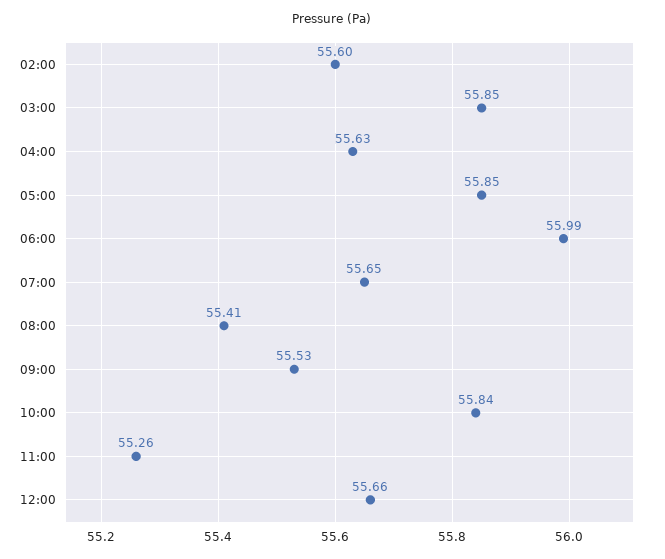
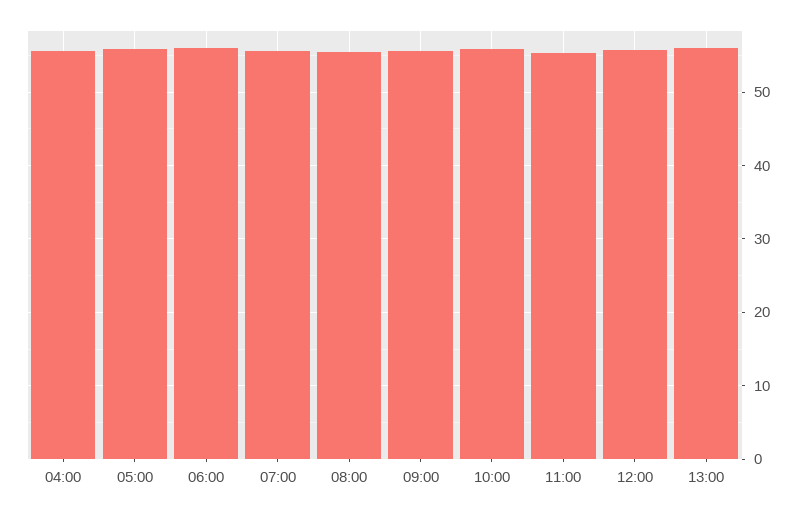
02:00: 55.6 -> none
03:00: 55.85 -> none
13:00: none -> 56

